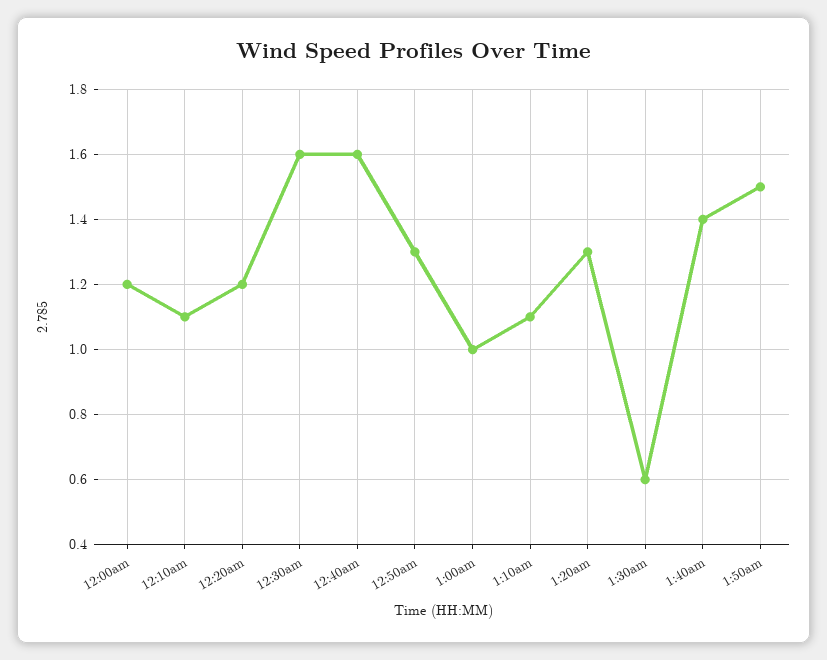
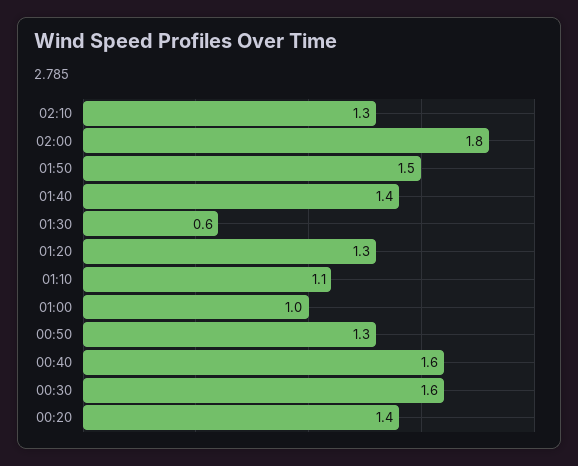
12:00am: 1.2 -> none
12:10am: 1.1 -> none
12:20am: 1.2 -> 1.4
02:10: none -> 1.3
02:00: none -> 1.8

